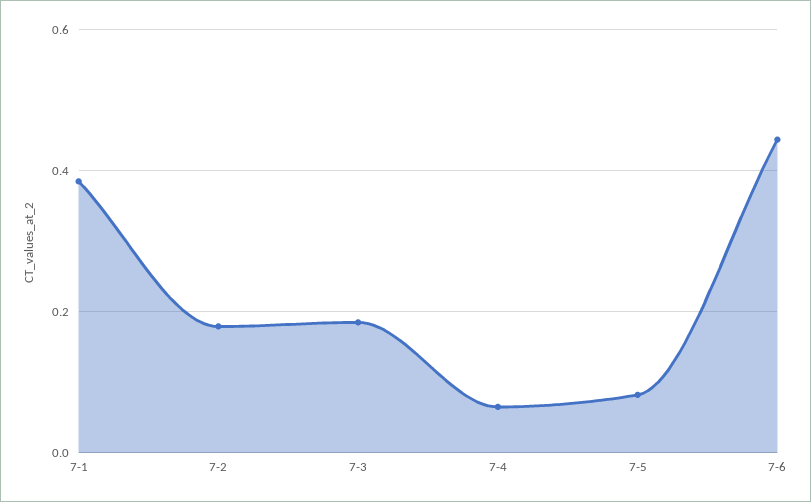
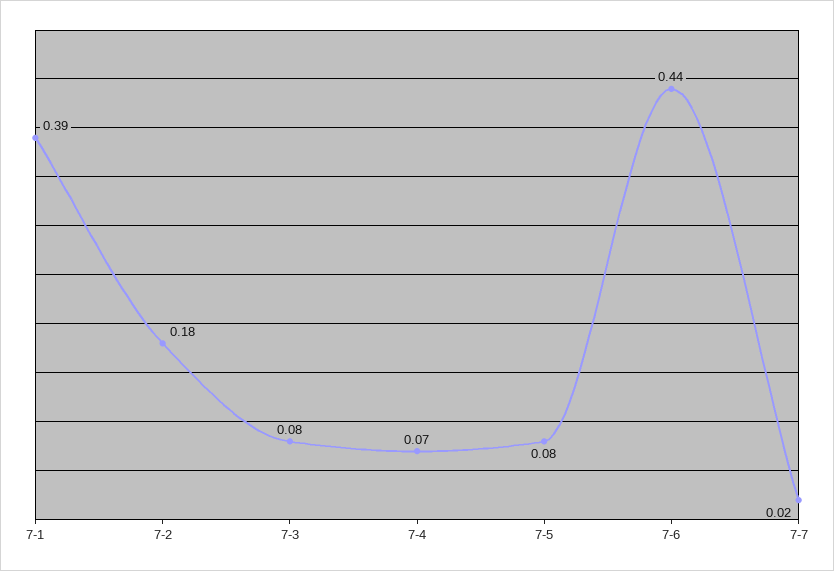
7-3: 0.18 -> 0.08
7-7: none -> 0.02

